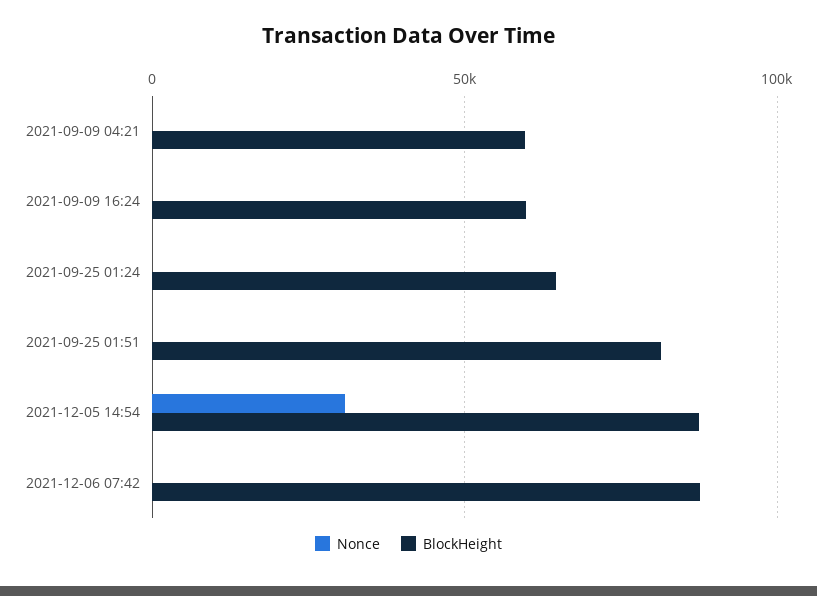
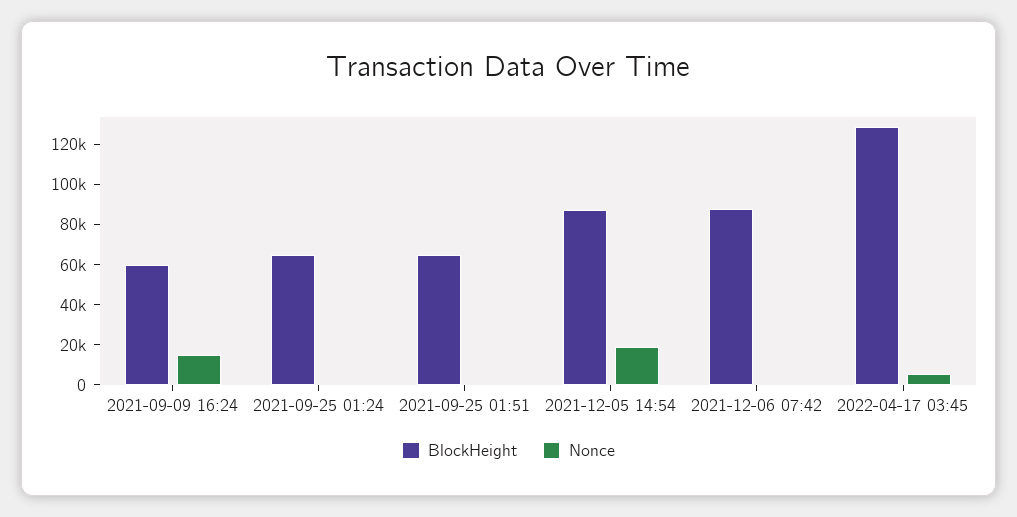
Nonce, 2021-09-09 04:21: 0 -> none
BlockHeight, 2021-09-09 04:21: 60000 -> none
Nonce, 2021-09-09 16:24: 0 -> 15000
BlockHeight, 2021-09-25 01:51: 80000 -> 65000
Nonce, 2021-12-05 14:54: 30000 -> 20000
BlockHeight, 2022-04-17 03:45: none -> 130000
Nonce, 2022-04-17 03:45: none -> 5000

